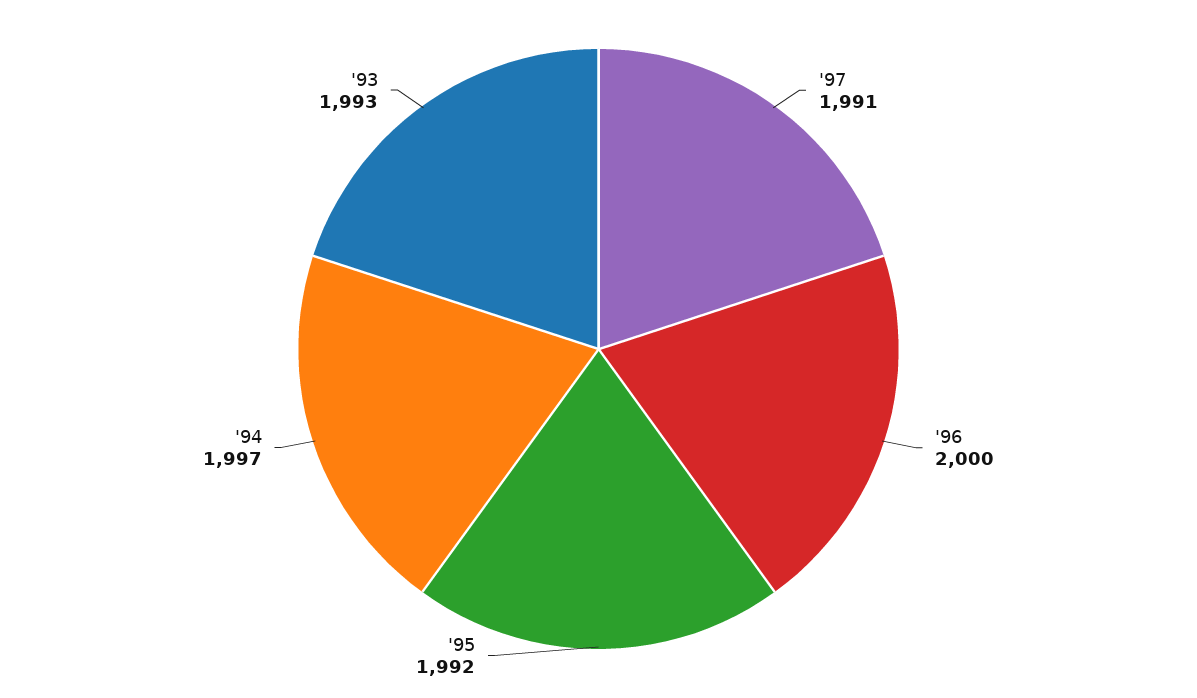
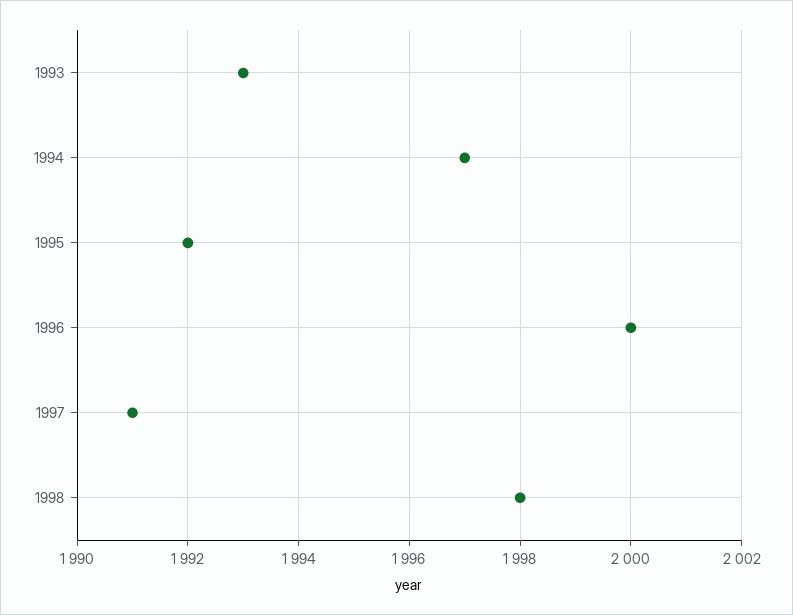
1998: none -> 1998

